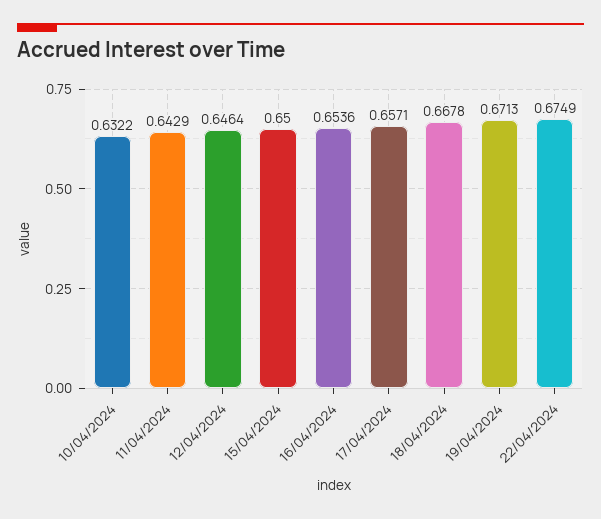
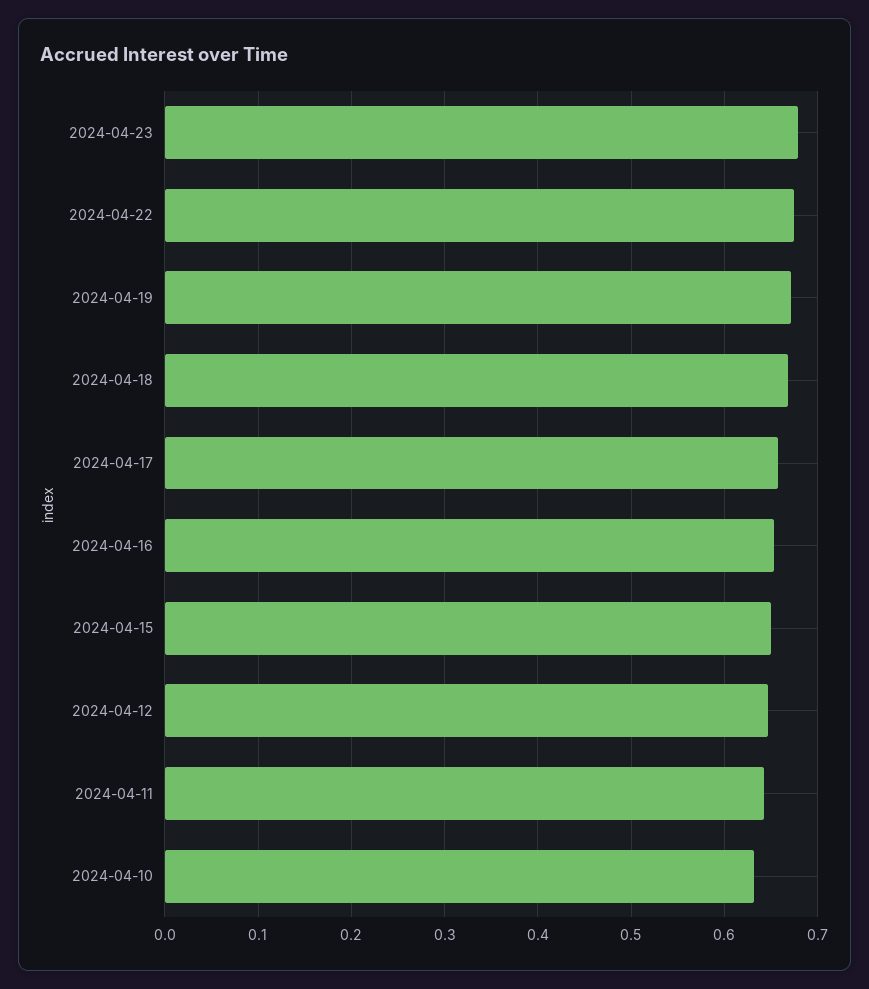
2024-04-23: none -> 0.68

